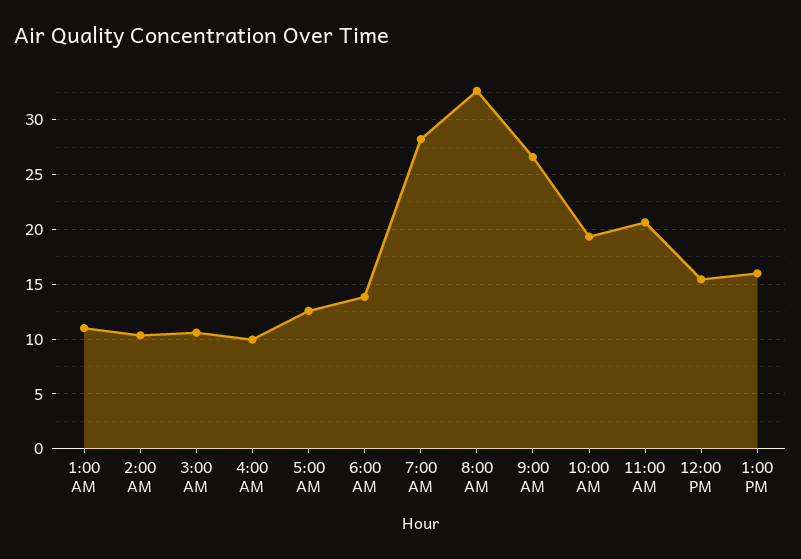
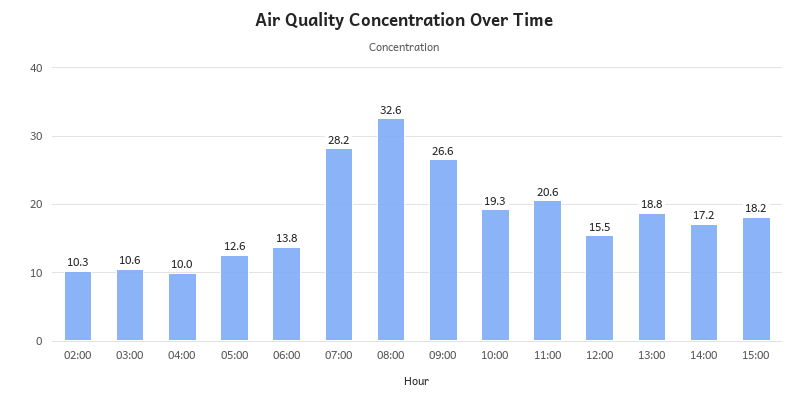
1:00 AM: 11 -> none
1:00 PM: 16 -> 18.8
14:00: none -> 17.2
15:00: none -> 18.2

